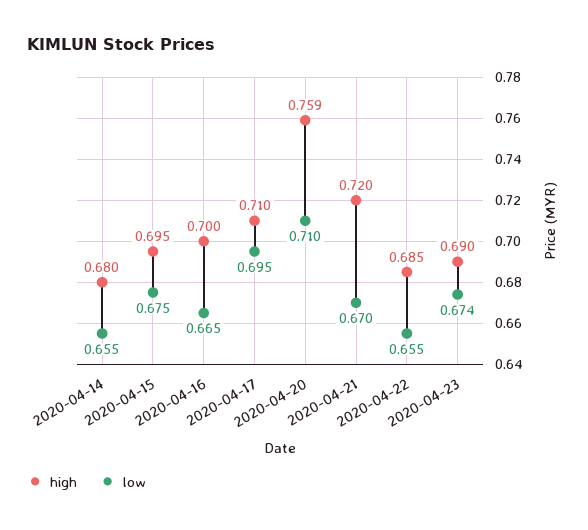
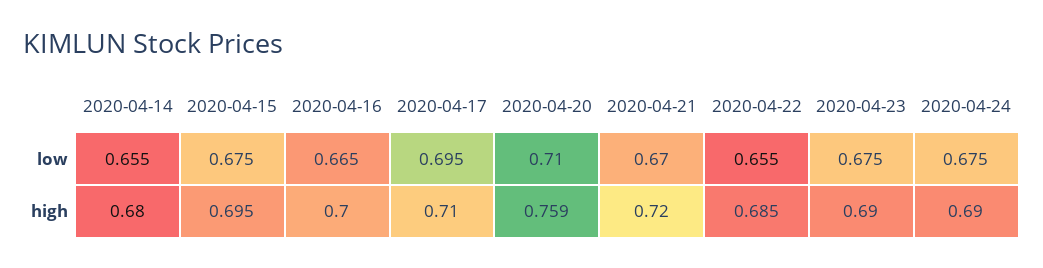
low, 2020-04-23: 0.674 -> 0.675
low, 2020-04-24: none -> 0.675
high, 2020-04-24: none -> 0.69

